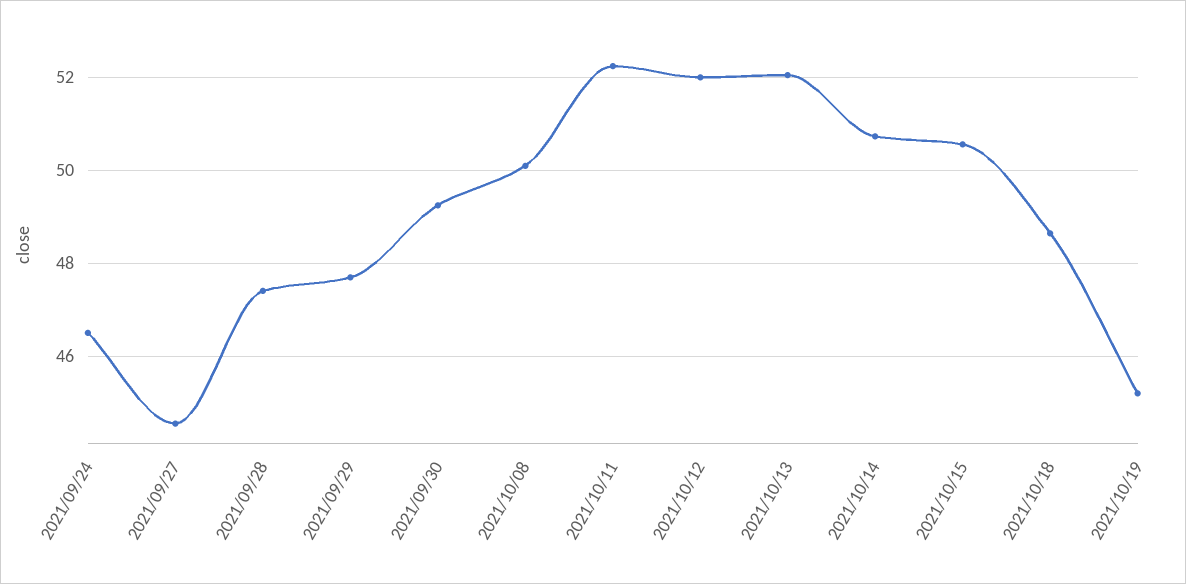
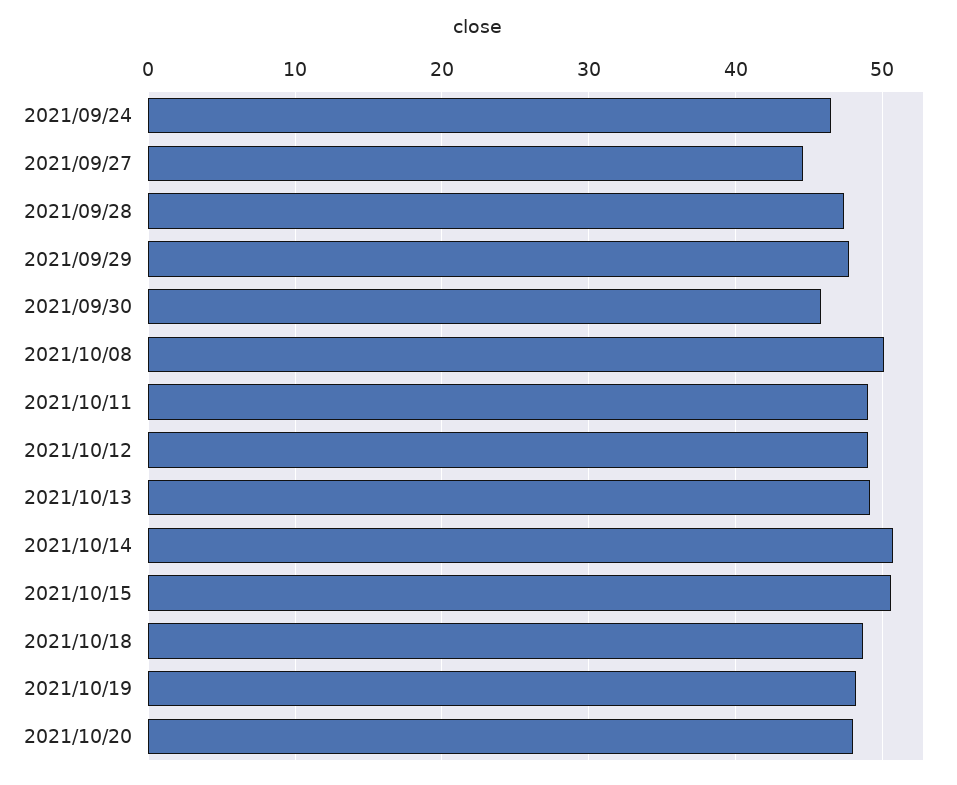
2021/09/30: 49.2 -> 46
2021/10/11: 52.2 -> 49
2021/10/12: 52 -> 49
2021/10/13: 52 -> 49
2021/10/19: 45.2 -> 48
2021/10/20: none -> 48

